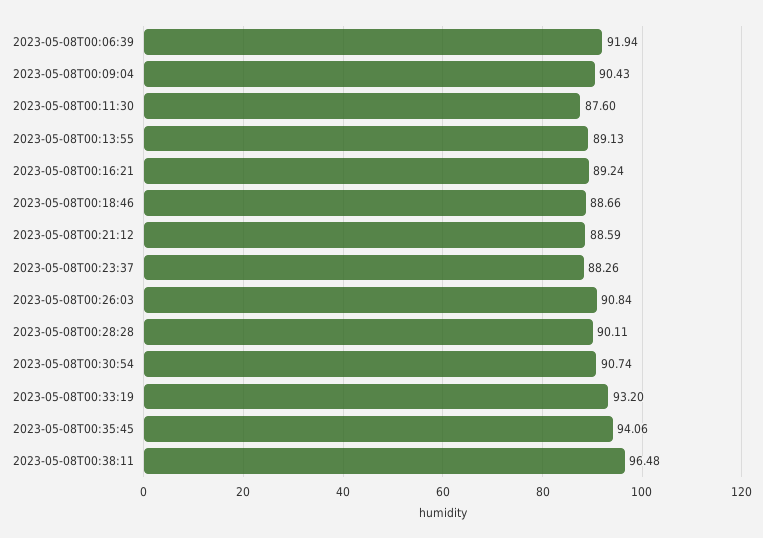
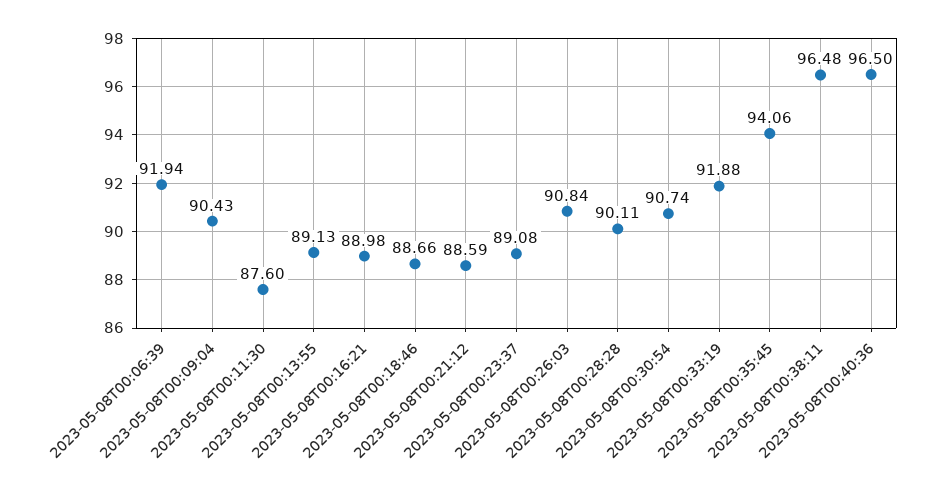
2023-05-08T00:16:21: 89.24 -> 88.98
2023-05-08T00:23:37: 88.26 -> 89.08
2023-05-08T00:33:19: 93.2 -> 91.88
2023-05-08T00:40:36: none -> 96.5

